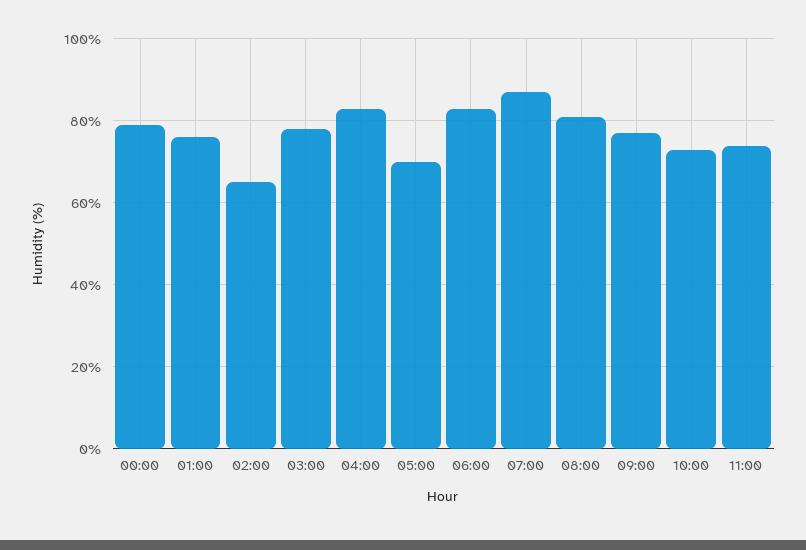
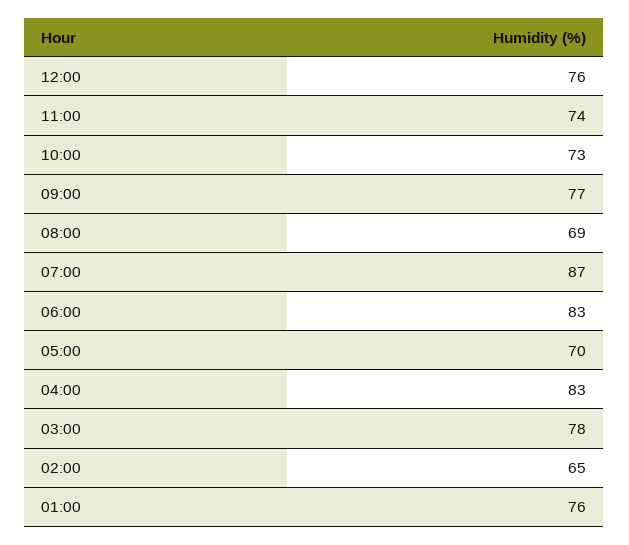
00:00: 80 -> none
08:00: 80 -> 69
12:00: none -> 76

